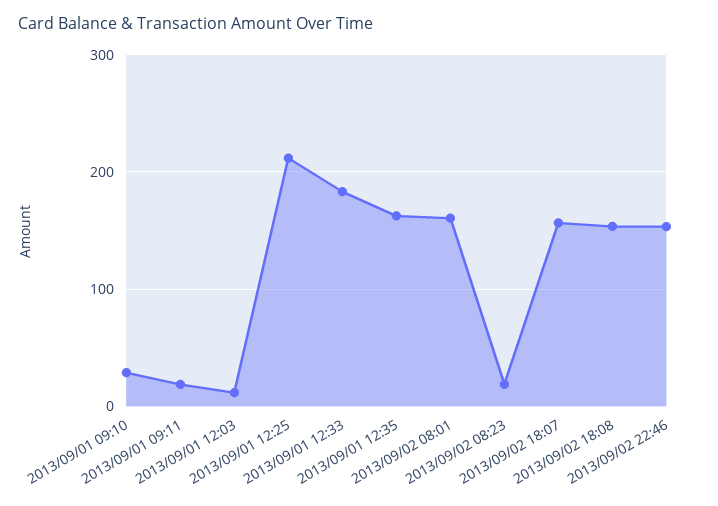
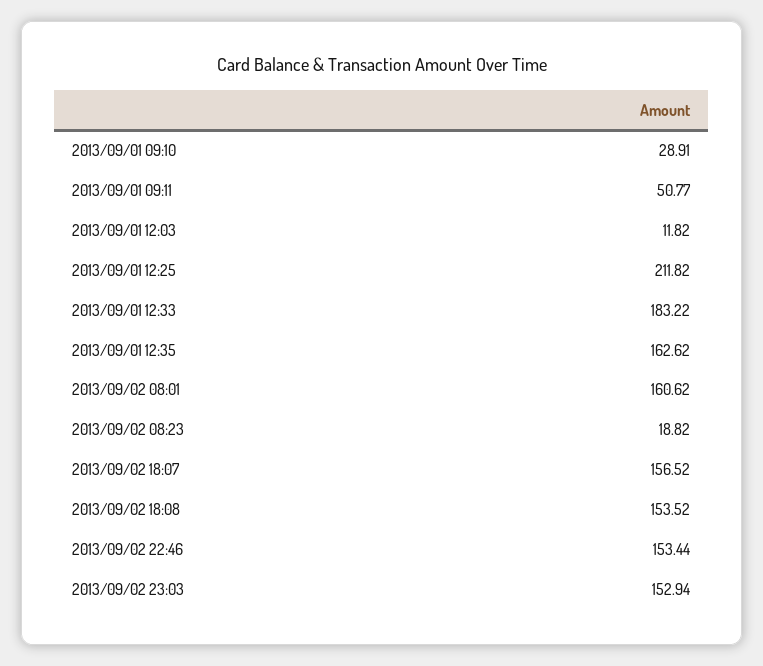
2013/09/01 09:11: 20 -> 50.77
2013/09/02 23:03: none -> 152.94

